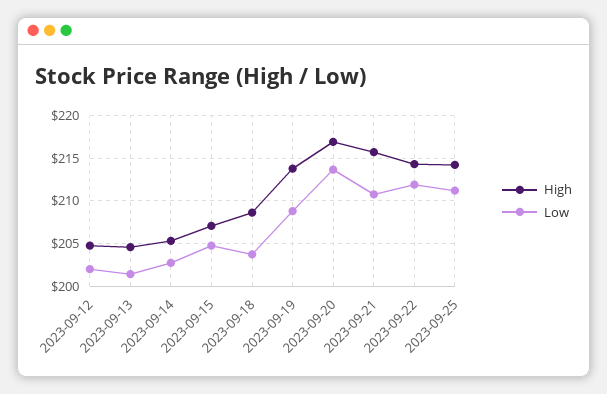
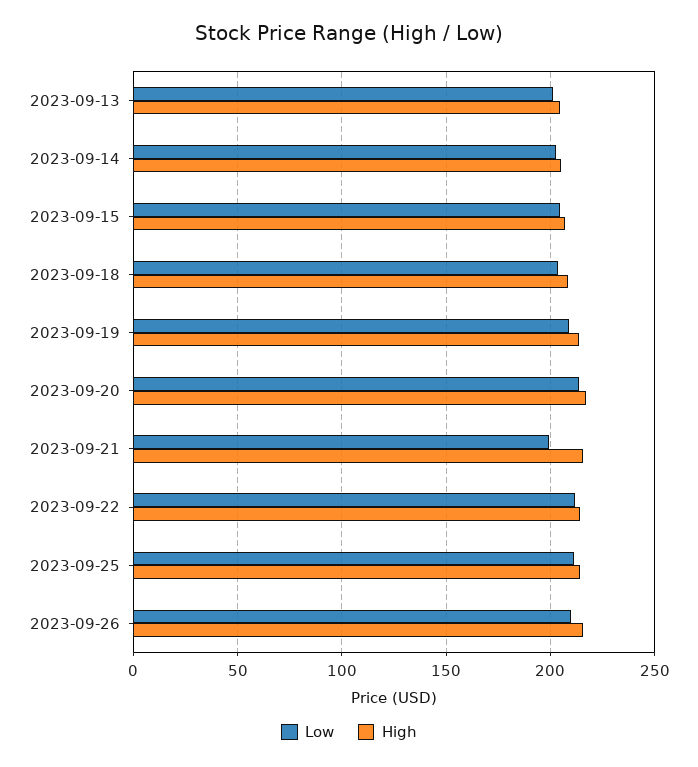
High, 2023-09-12: 205 -> none
Low, 2023-09-12: 202 -> none
Low, 2023-09-21: 211 -> 200
Low, 2023-09-26: none -> 210
High, 2023-09-26: none -> 215

